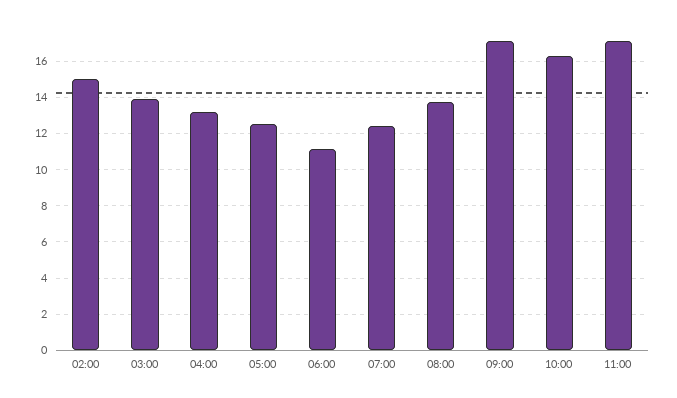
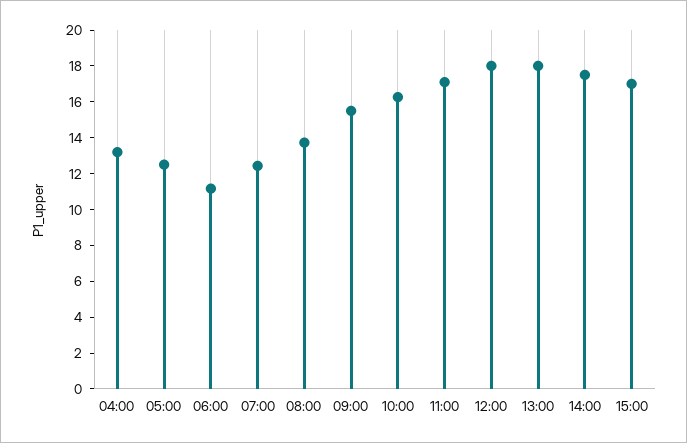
02:00: 15 -> none
03:00: 14 -> none
09:00: 17 -> 15.5
12:00: none -> 18
13:00: none -> 18
14:00: none -> 17.5
15:00: none -> 17

